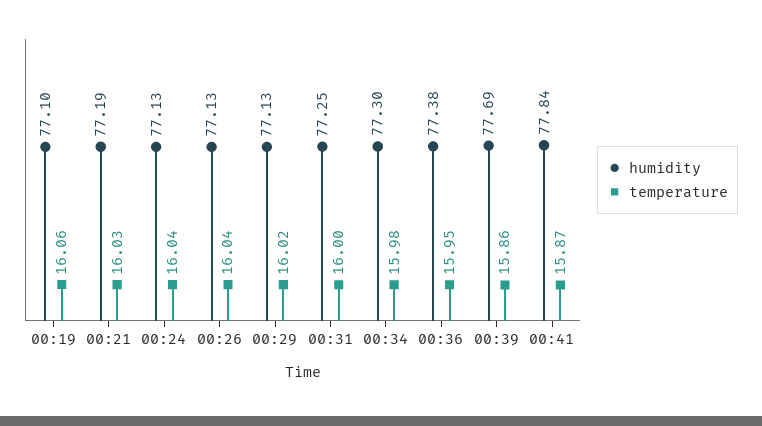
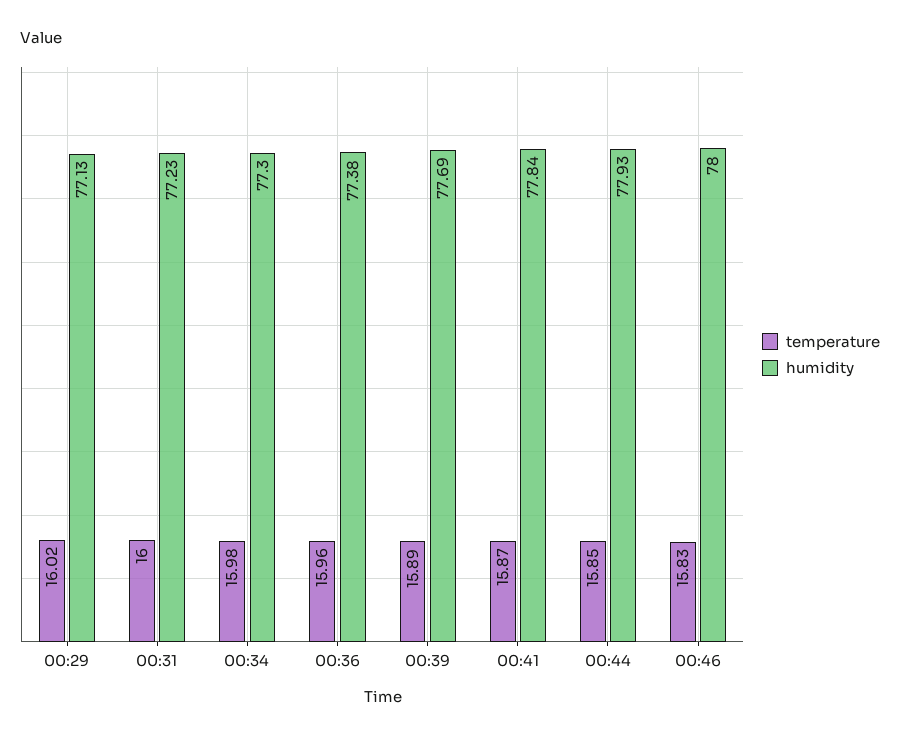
humidity, 00:19: 77.1 -> none
temperature, 00:19: 16.06 -> none
humidity, 00:21: 77.19 -> none
temperature, 00:21: 16.03 -> none
humidity, 00:24: 77.13 -> none
temperature, 00:24: 16.04 -> none
humidity, 00:26: 77.13 -> none
temperature, 00:26: 16.04 -> none
humidity, 00:31: 77.25 -> 77.23
temperature, 00:36: 15.95 -> 15.96
temperature, 00:39: 15.86 -> 15.89
temperature, 00:44: none -> 15.85
humidity, 00:44: none -> 77.93
temperature, 00:46: none -> 15.83
humidity, 00:46: none -> 78

